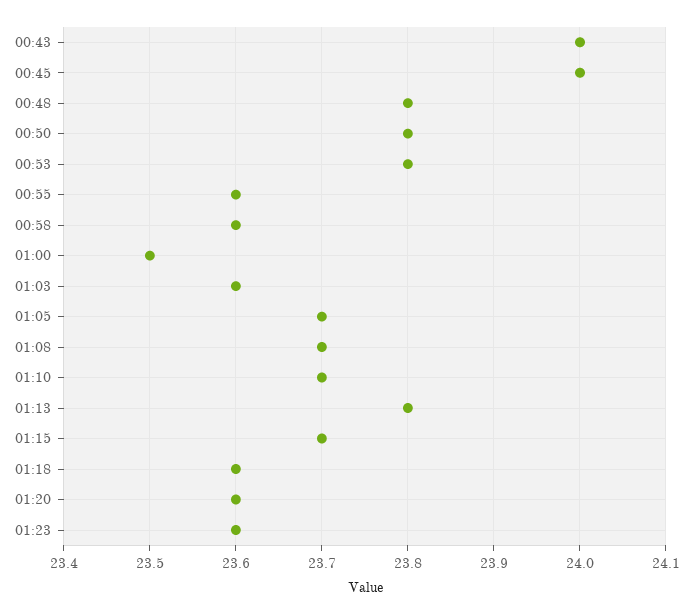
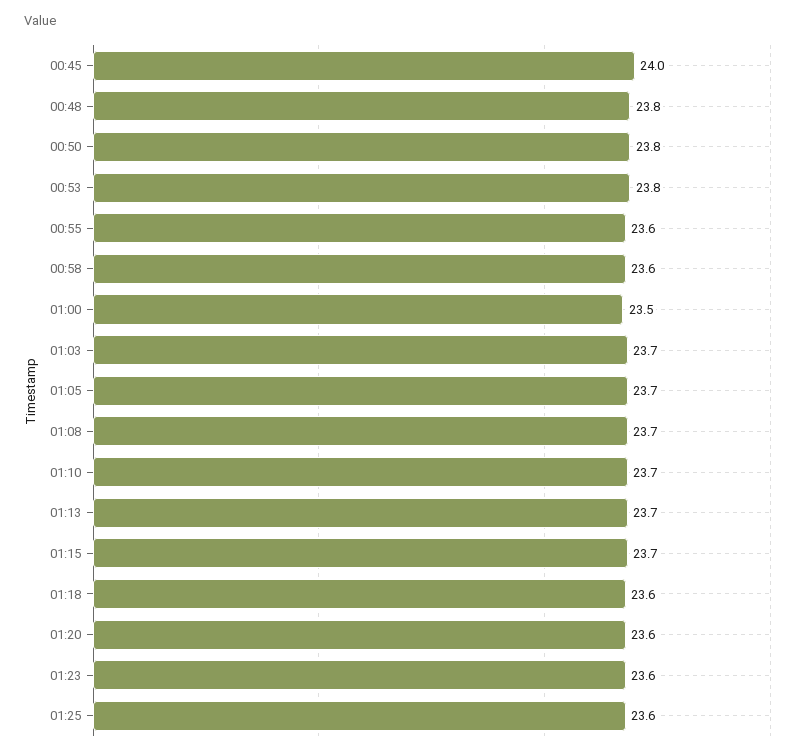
00:43: 24 -> none
01:03: 23.6 -> 23.7
01:13: 23.8 -> 23.7
01:25: none -> 23.6

